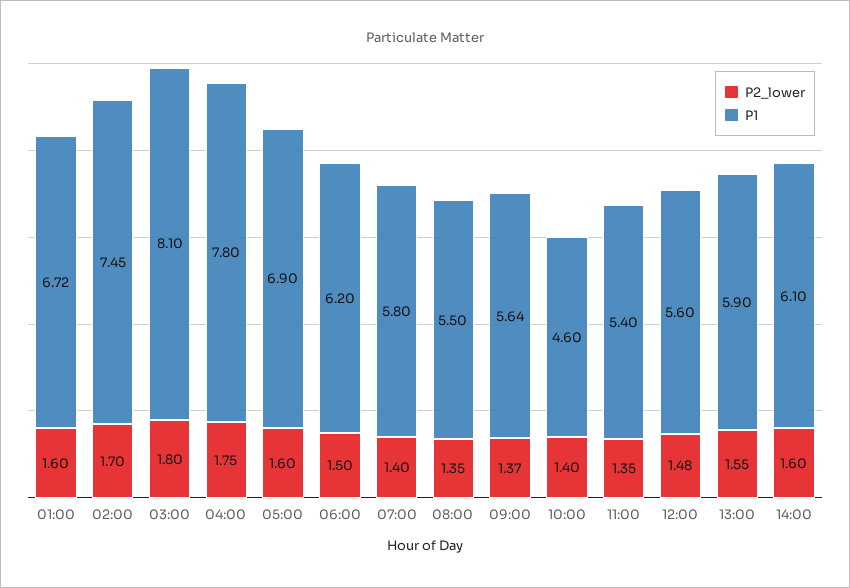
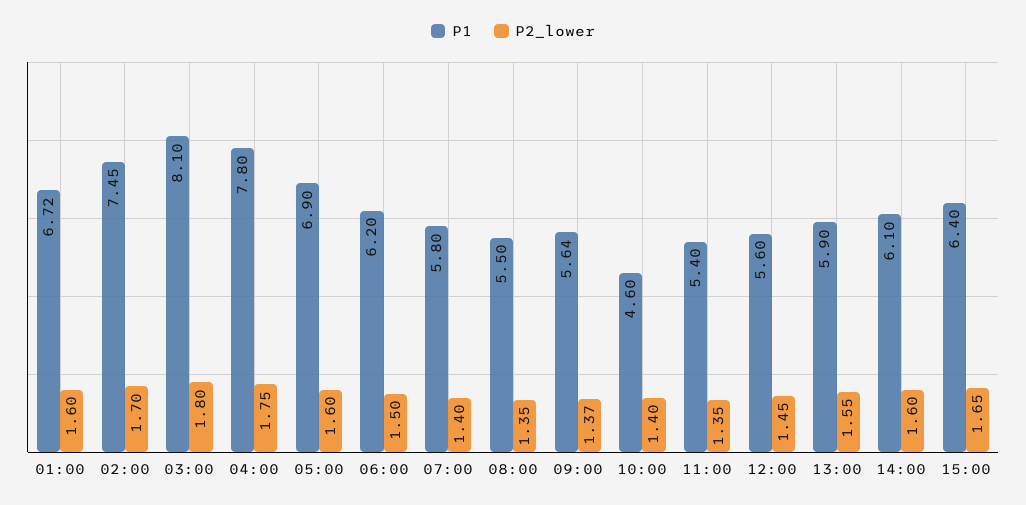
P2_lower, 12:00: 1.48 -> 1.45
P1, 15:00: none -> 6.4
P2_lower, 15:00: none -> 1.65

